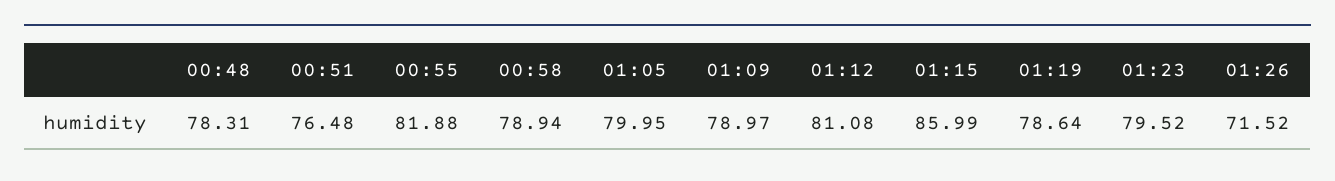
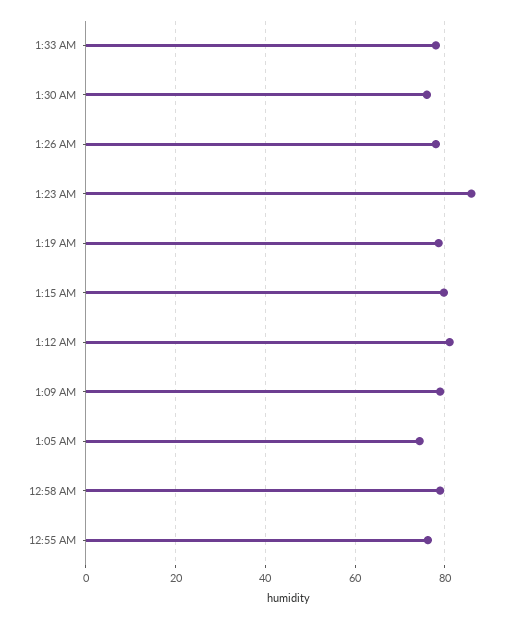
00:48: 78.31 -> none
00:51: 76.48 -> none
00:55: 81.88 -> 76
01:05: 79.95 -> 74
01:15: 85.99 -> 80
01:23: 79.52 -> 86
01:26: 71.52 -> 78
1:33 AM: none -> 78
1:30 AM: none -> 76

